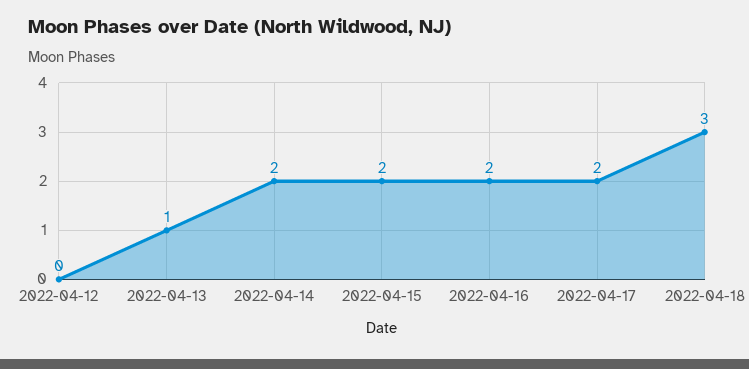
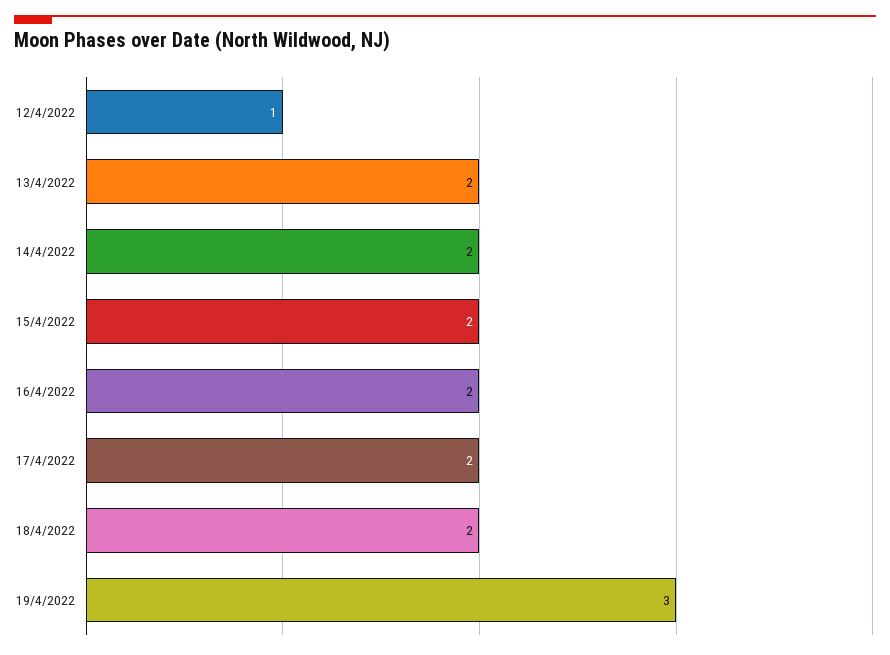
2022-04-12: 0 -> 1
2022-04-13: 1 -> 2
2022-04-18: 3 -> 2
19/4/2022: none -> 3

